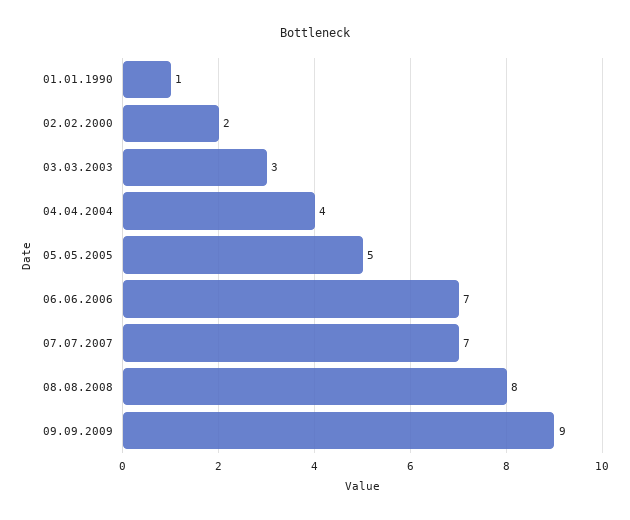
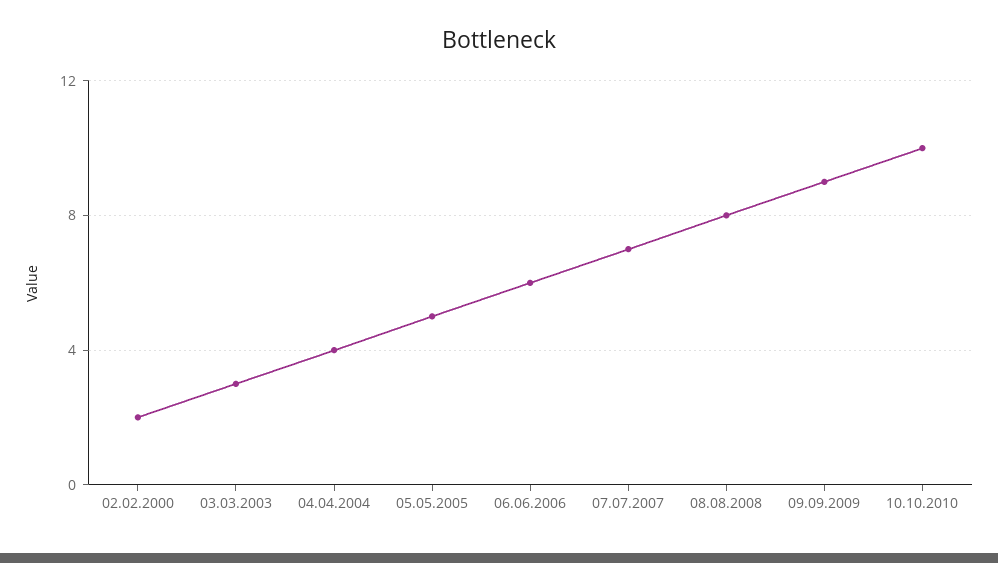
01.01.1990: 1 -> none
06.06.2006: 7 -> 6
10.10.2010: none -> 10

